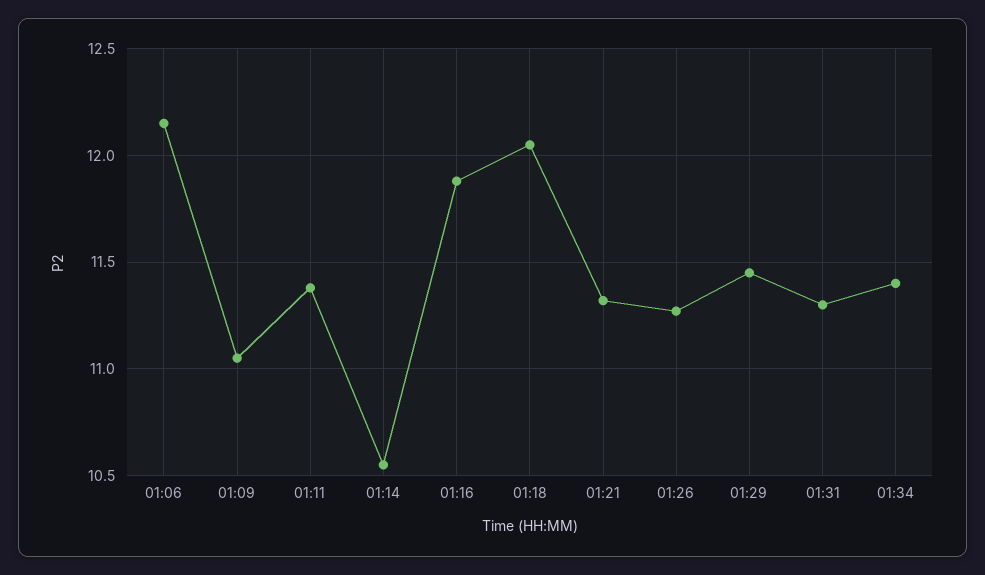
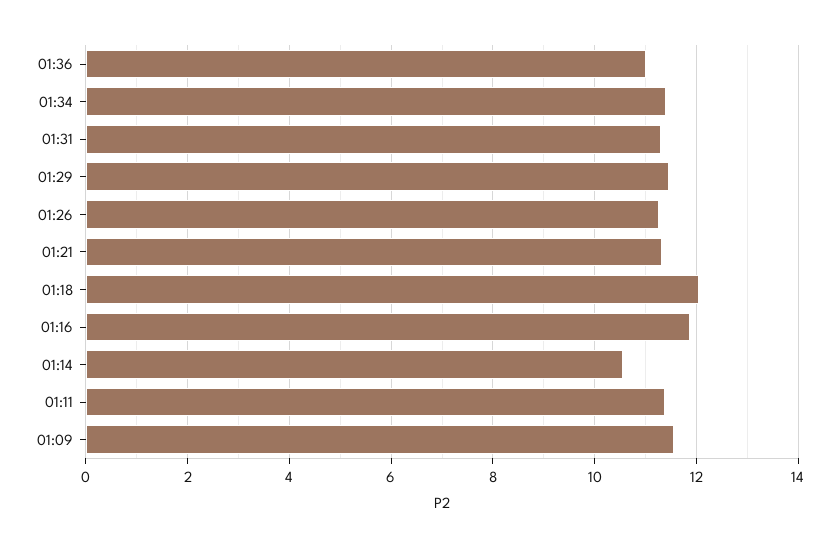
01:06: 12.15 -> none
01:09: 11.05 -> 11.6
01:36: none -> 11

